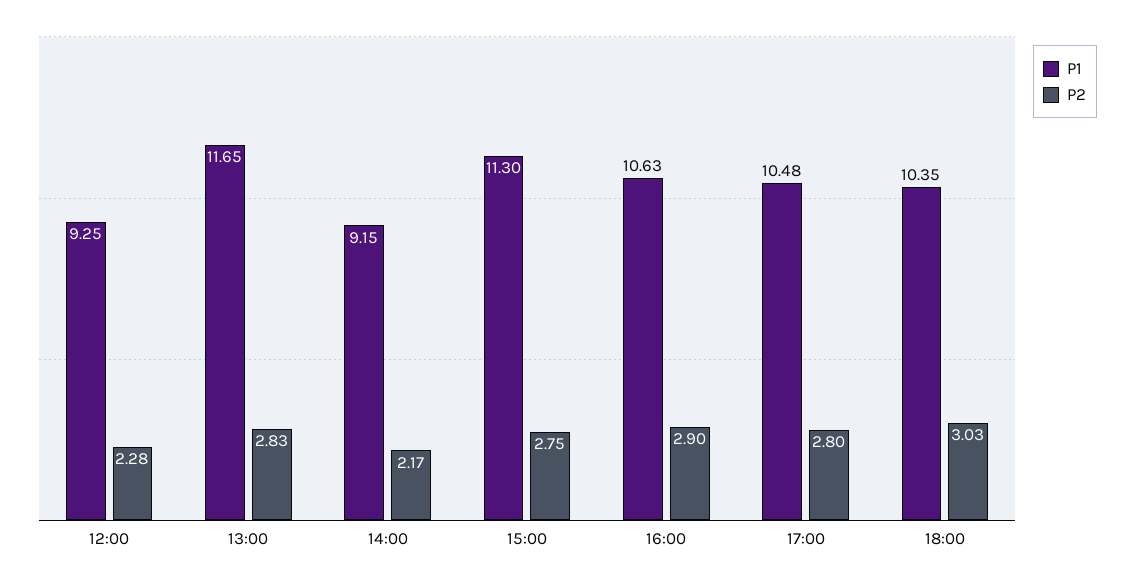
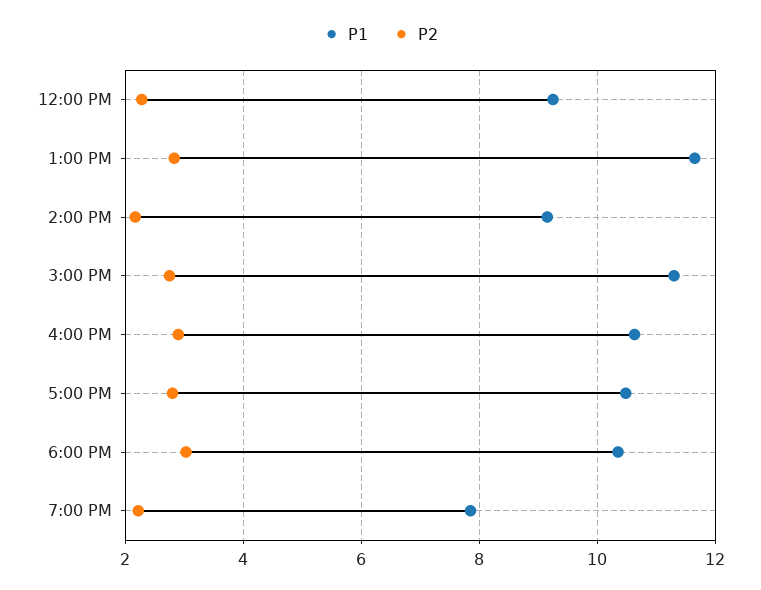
P1, 7:00 PM: none -> 7.8
P2, 7:00 PM: none -> 2.2

